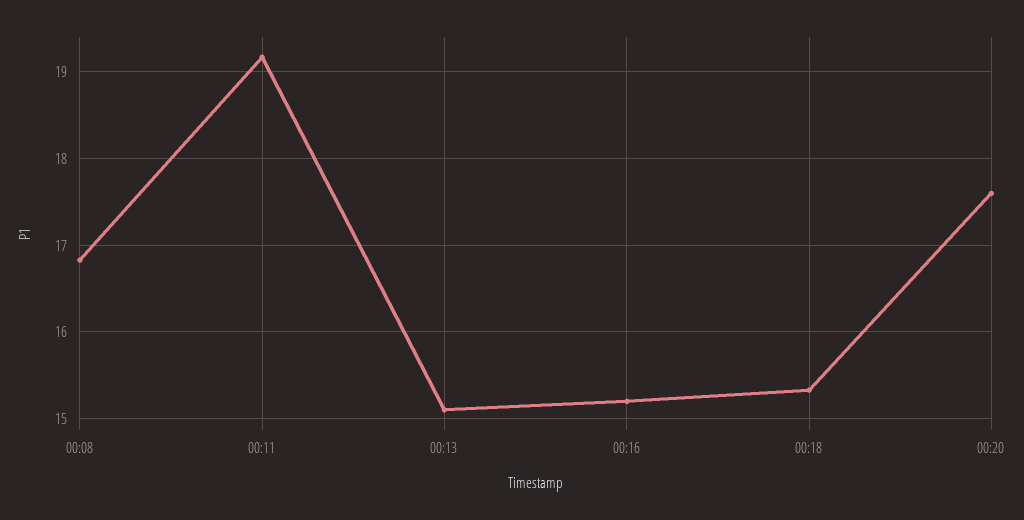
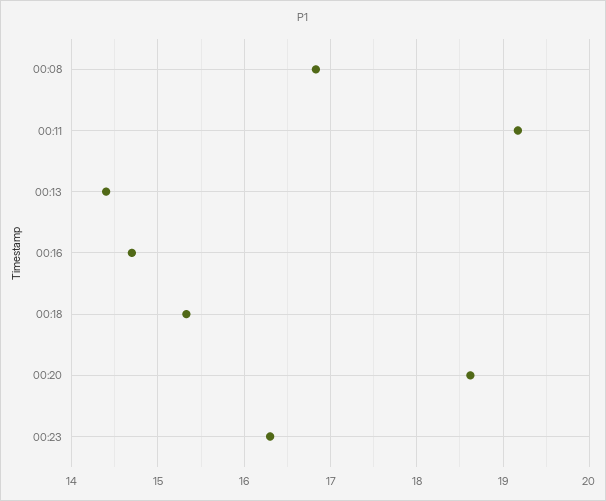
00:13: 15.1 -> 14.4
00:16: 15.2 -> 14.7
00:20: 17.6 -> 18.6
00:23: none -> 16.3

